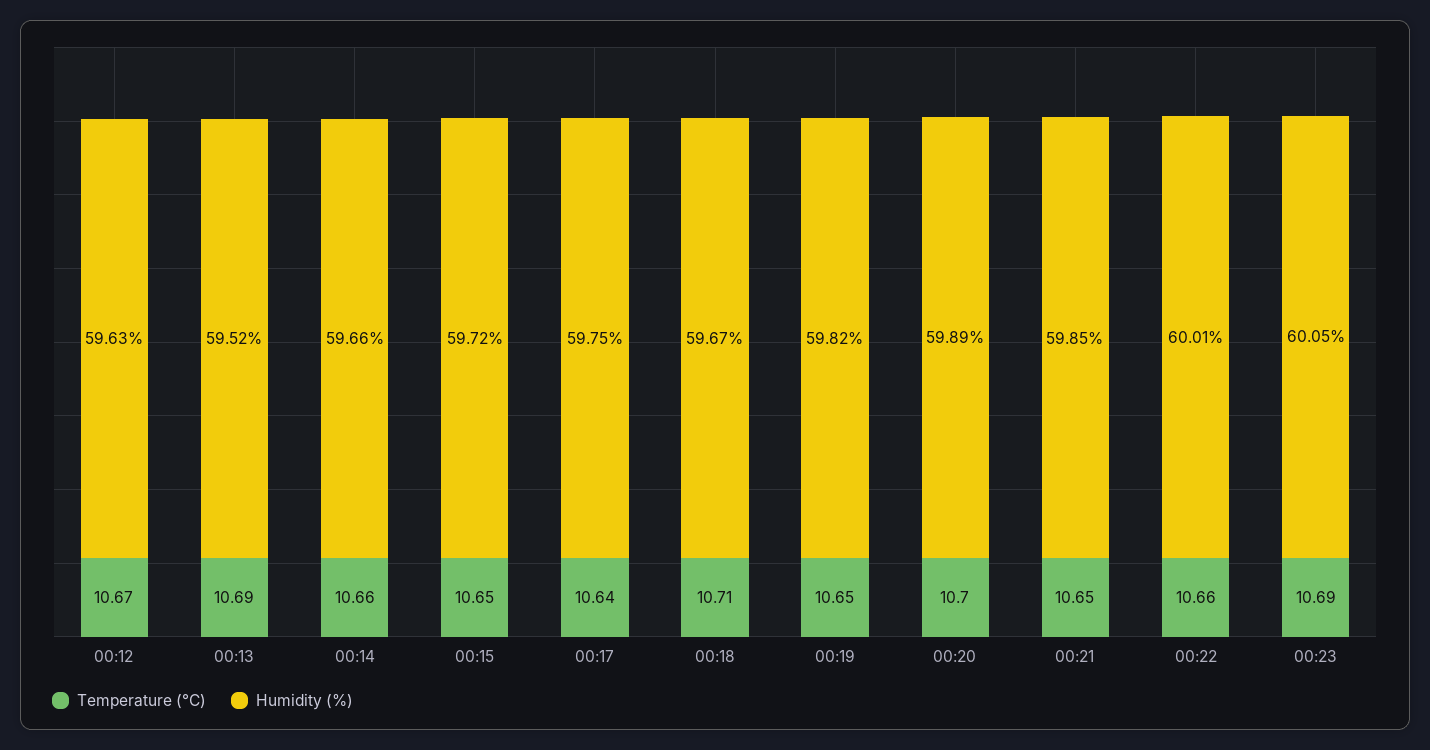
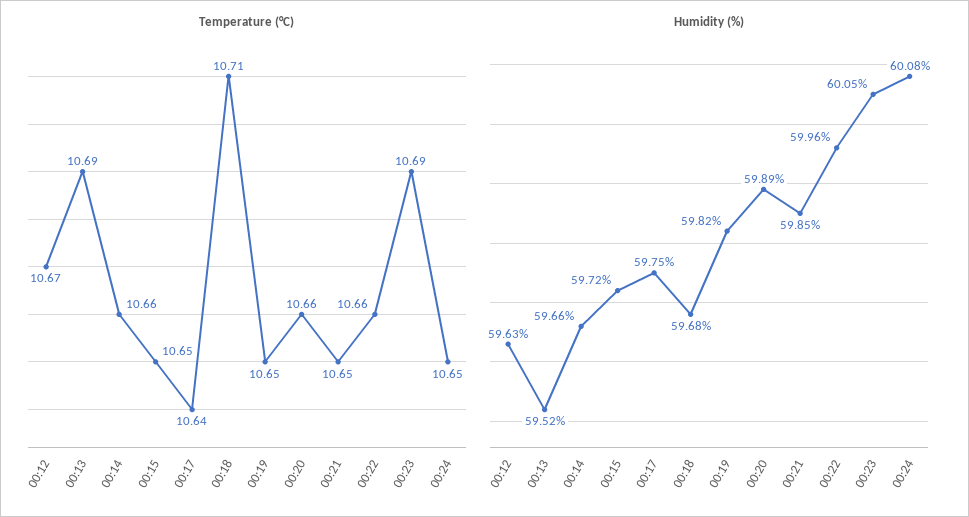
Humidity (%), 00:18: 59.67 -> 59.68
Temperature (°C), 00:20: 10.7 -> 10.66
Humidity (%), 00:22: 60.01 -> 59.96
Temperature (°C), 00:24: none -> 10.65
Humidity (%), 00:24: none -> 60.08

